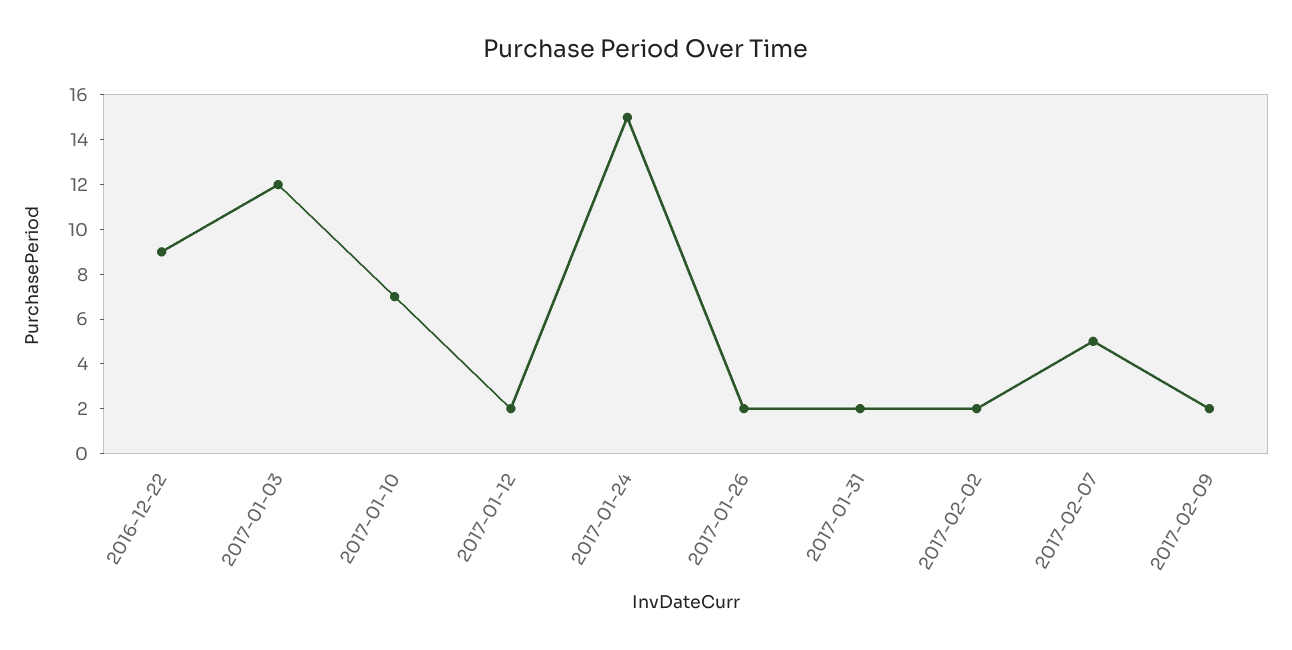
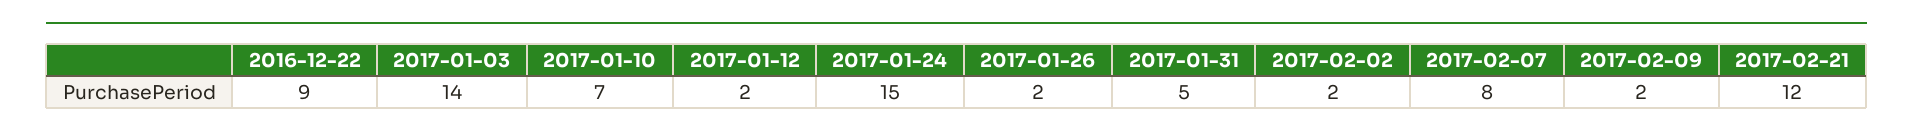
2017-01-03: 12 -> 14
2017-01-31: 2 -> 5
2017-02-07: 5 -> 8
2017-02-21: none -> 12

